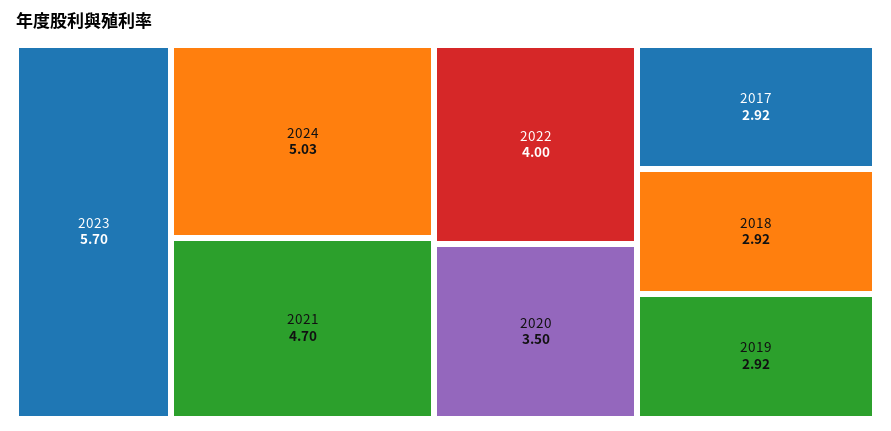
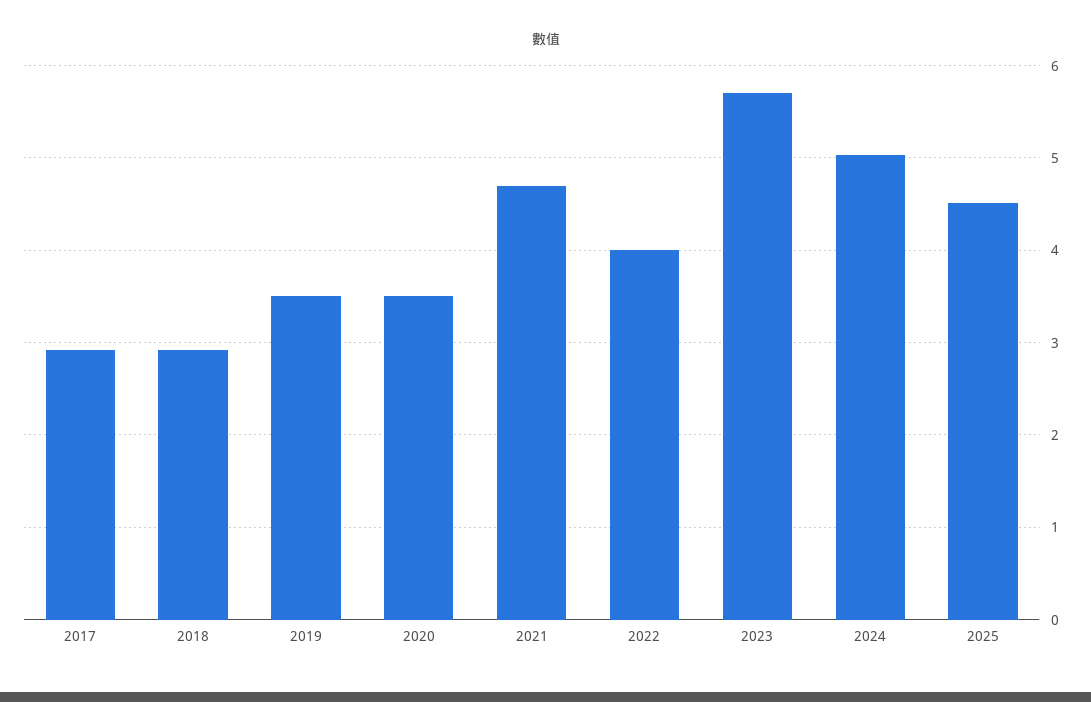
2019: 2.92 -> 3.5
2025: none -> 4.5

